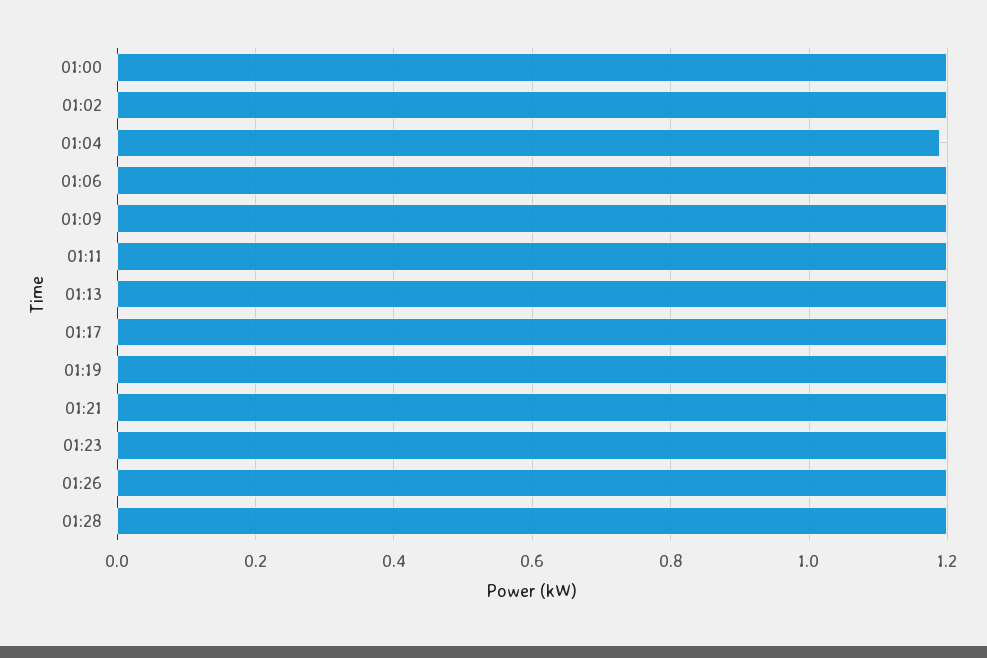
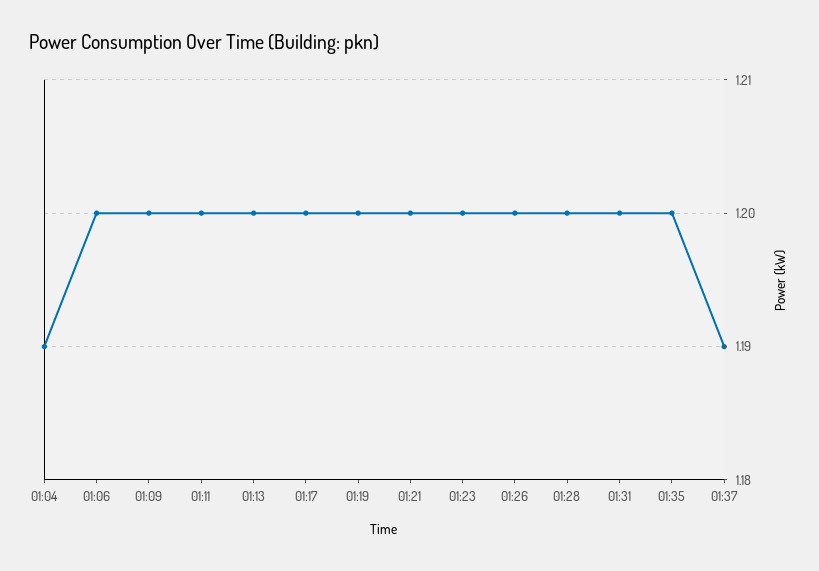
01:00: 1.2 -> none
01:02: 1.2 -> none
01:31: none -> 1.2
01:35: none -> 1.2
01:37: none -> 1.19

